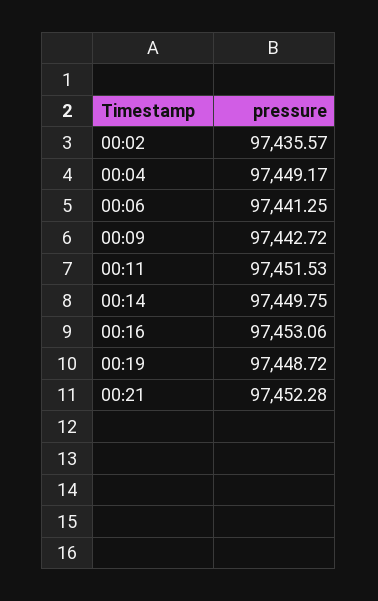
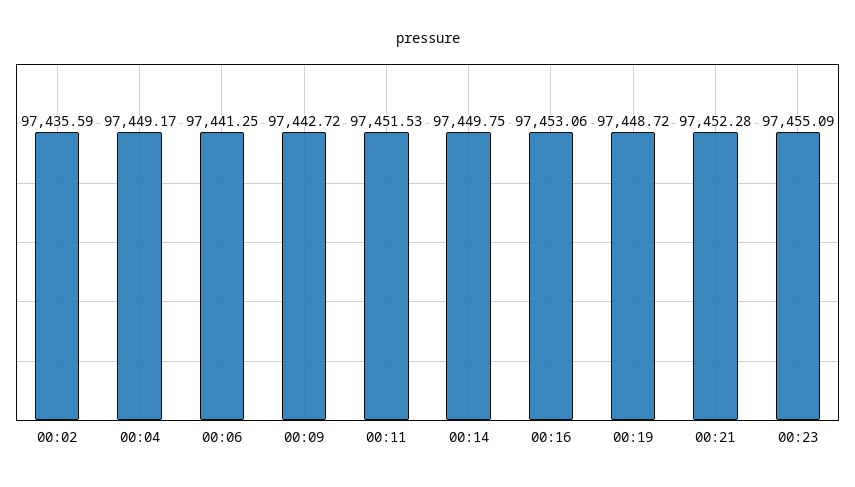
00:02: 97435.57 -> 97435.59
00:23: none -> 97455.09

